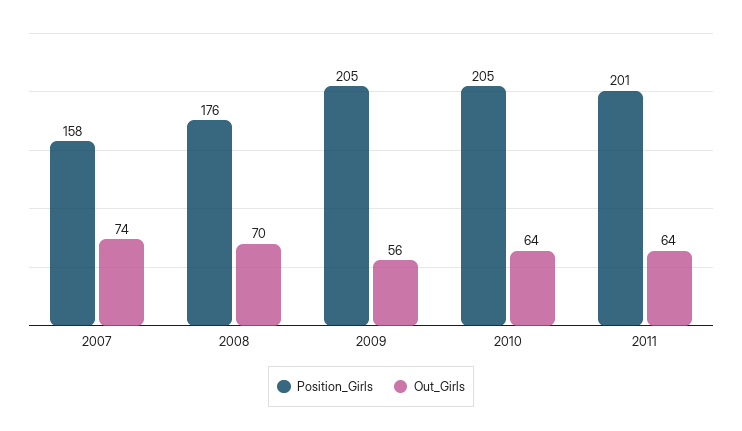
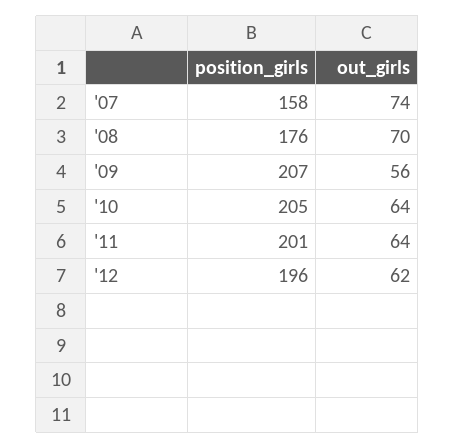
Position_Girls, 2009: 205 -> 207
Position_Girls, '12: none -> 196
Out_Girls, '12: none -> 62

